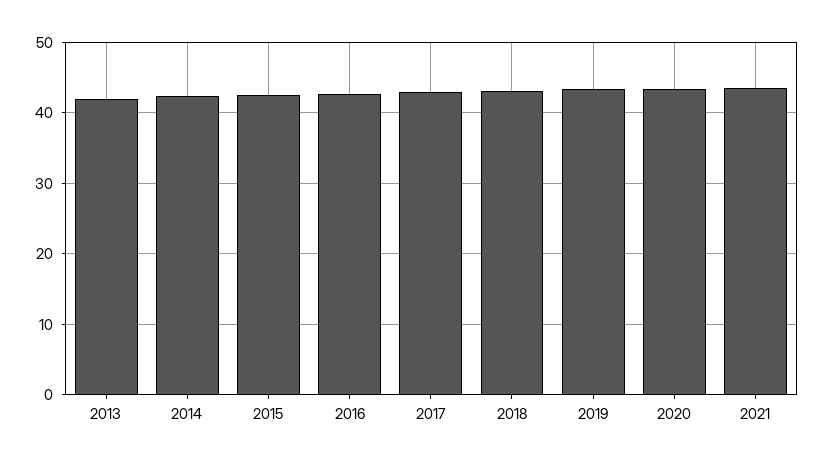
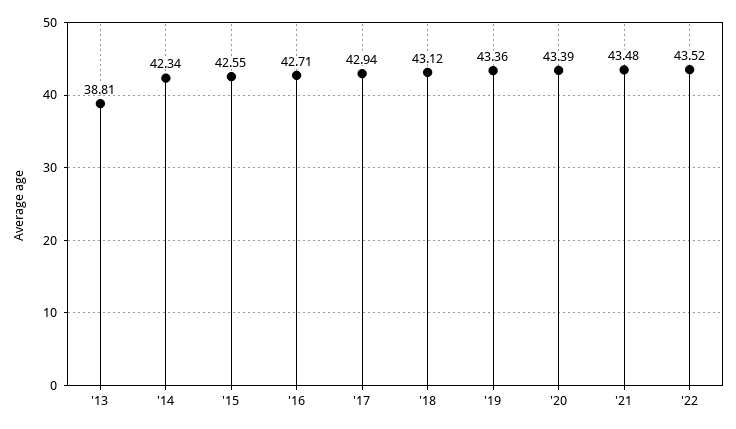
2013: 42 -> 38.81
'22: none -> 43.52

